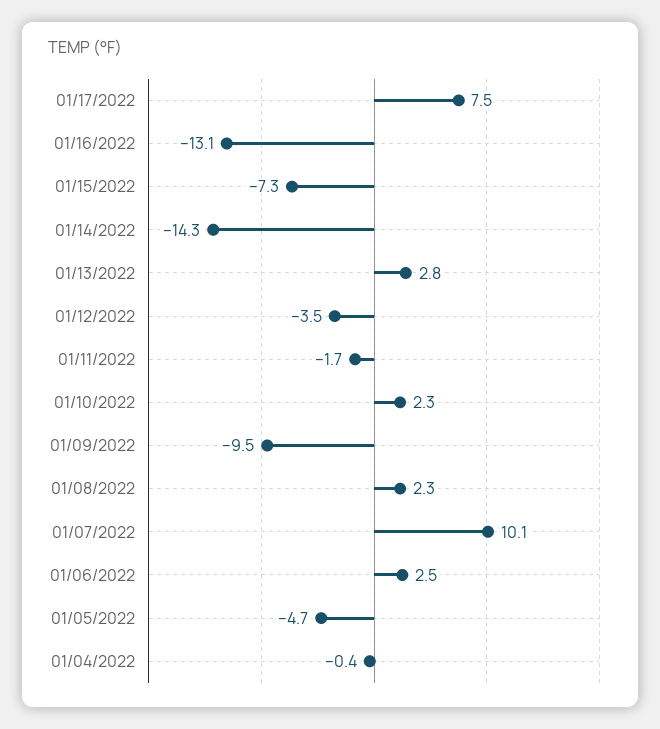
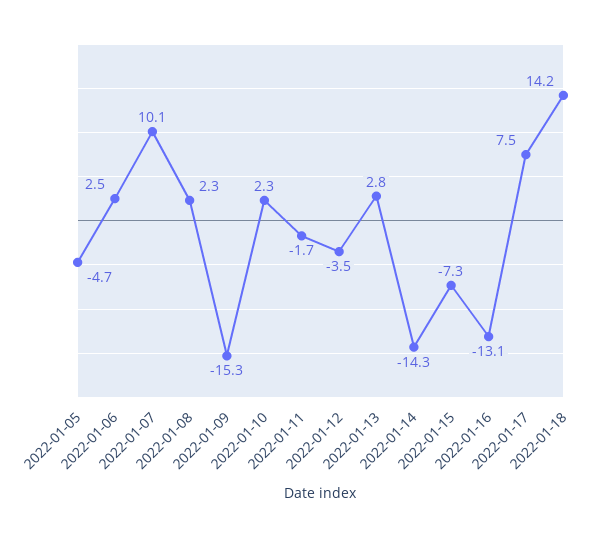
01/09/2022: -9.5 -> -15.3
01/04/2022: -0.4 -> none
2022-01-18: none -> 14.2

